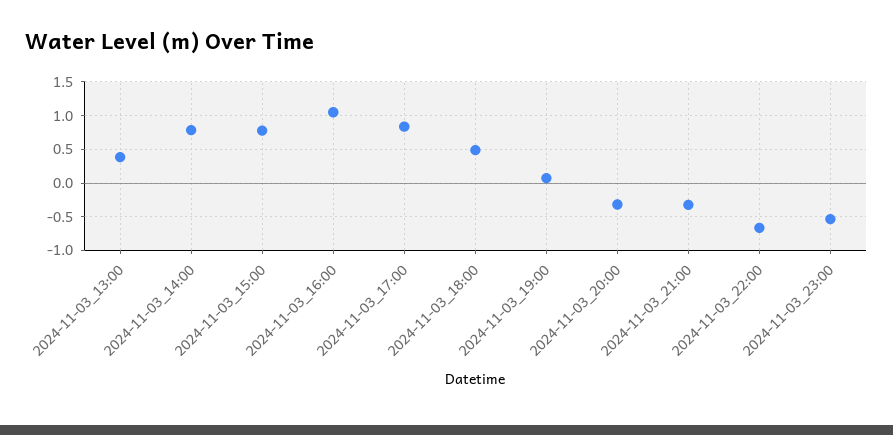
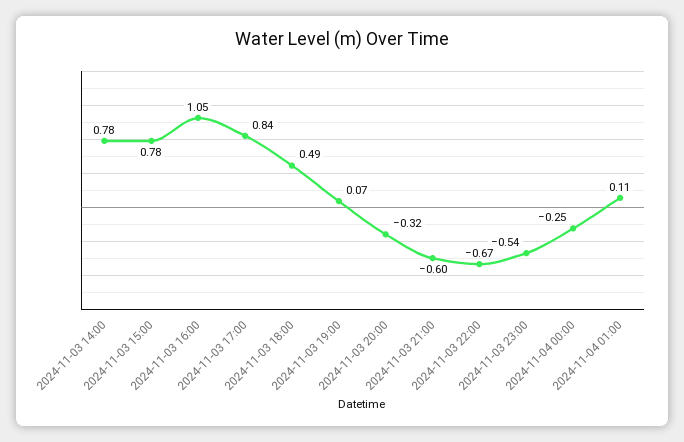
2024-11-03_13:00: 0.4 -> none
2024-11-03_21:00: -0.3 -> -0.6
2024-11-04 00:00: none -> -0.25
2024-11-04 01:00: none -> 0.11

